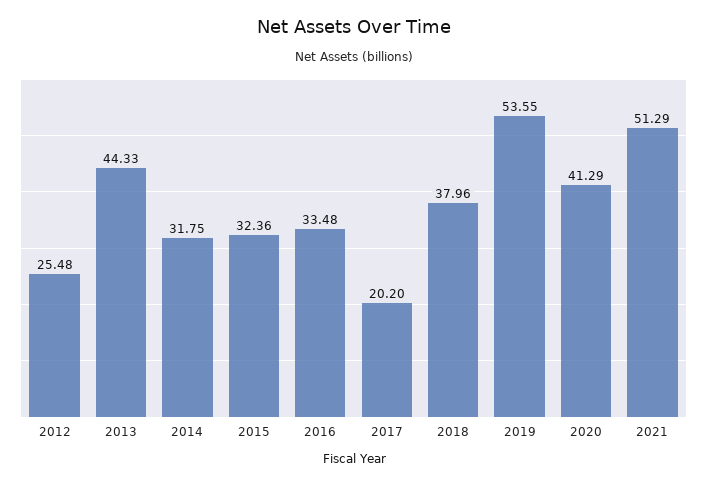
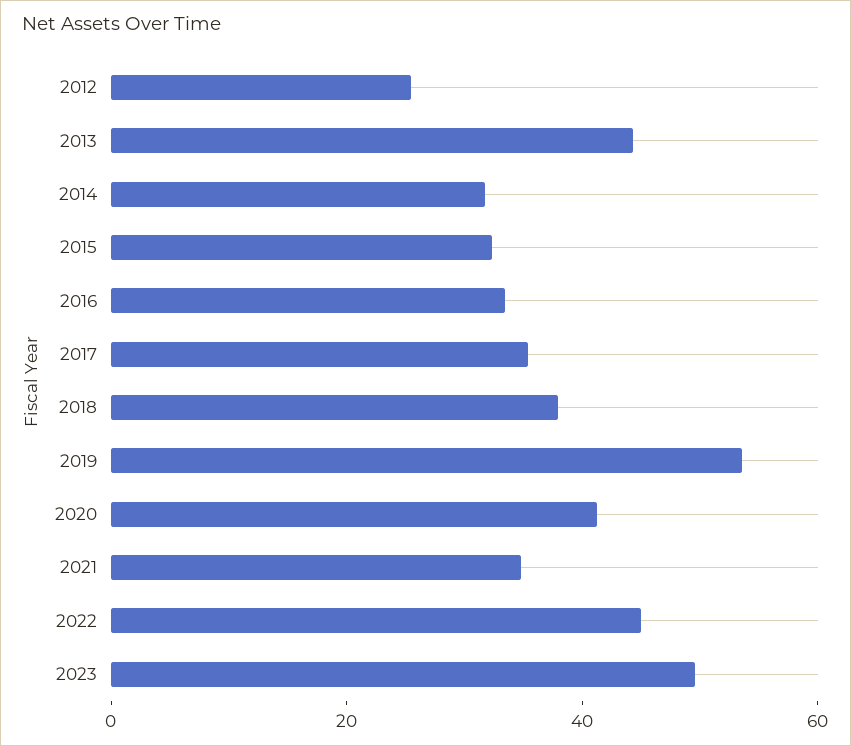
2017: 20.2 -> 35
2021: 51.29 -> 35
2022: none -> 45
2023: none -> 50

